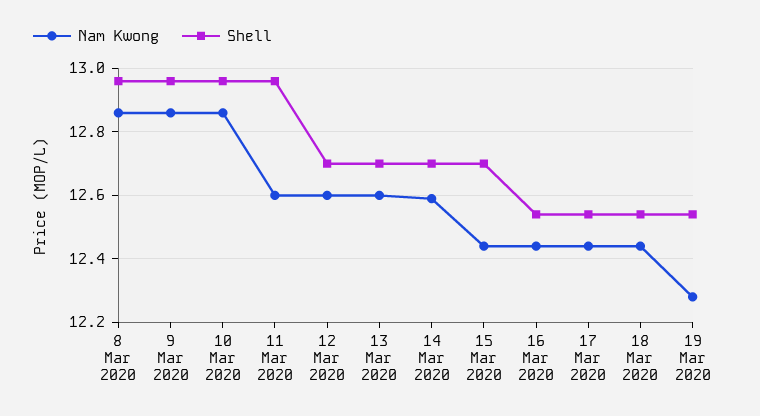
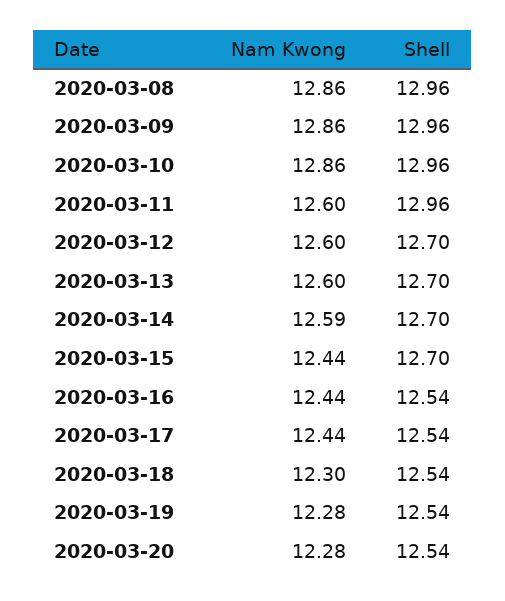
Nam Kwong, 18 Mar 2020: 12.45 -> 12.3
Nam Kwong, 2020-03-20: none -> 12.28
Shell, 2020-03-20: none -> 12.54

